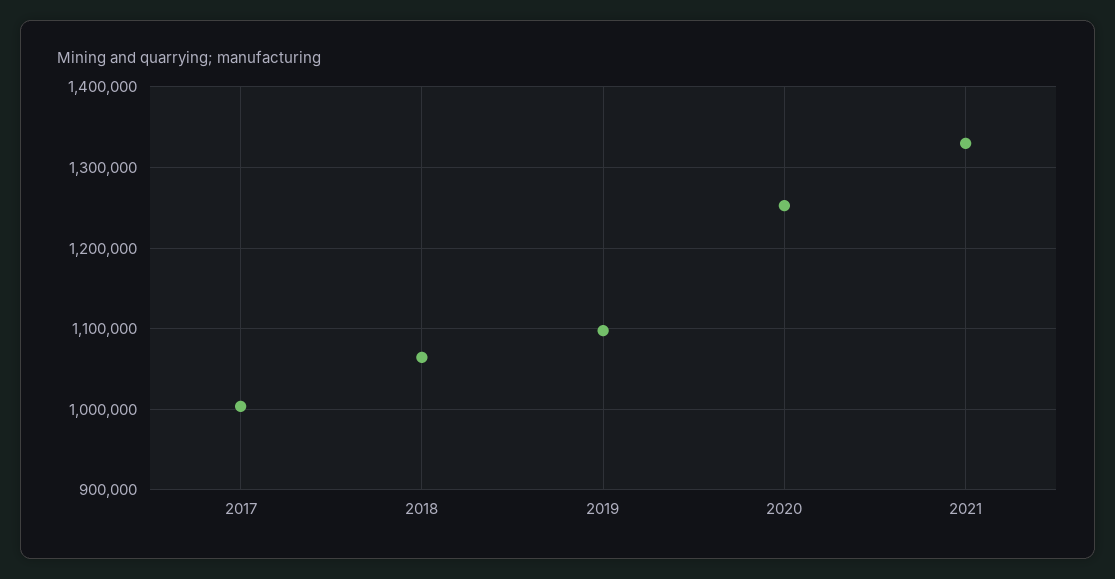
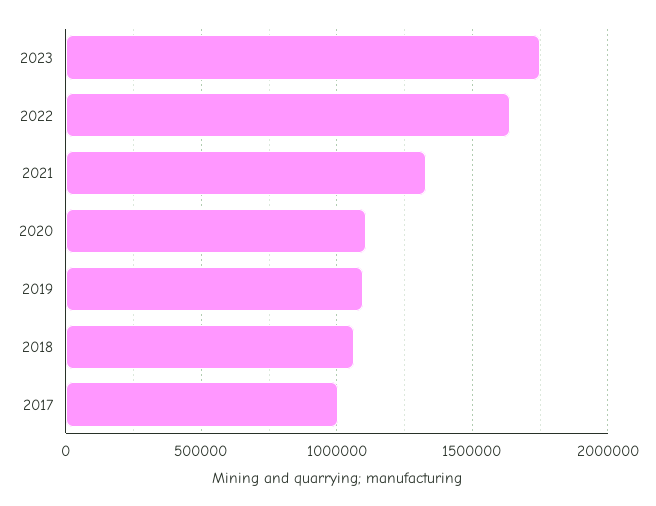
2020: 1250000 -> 1100000
2023: none -> 1750000
2022: none -> 1650000

